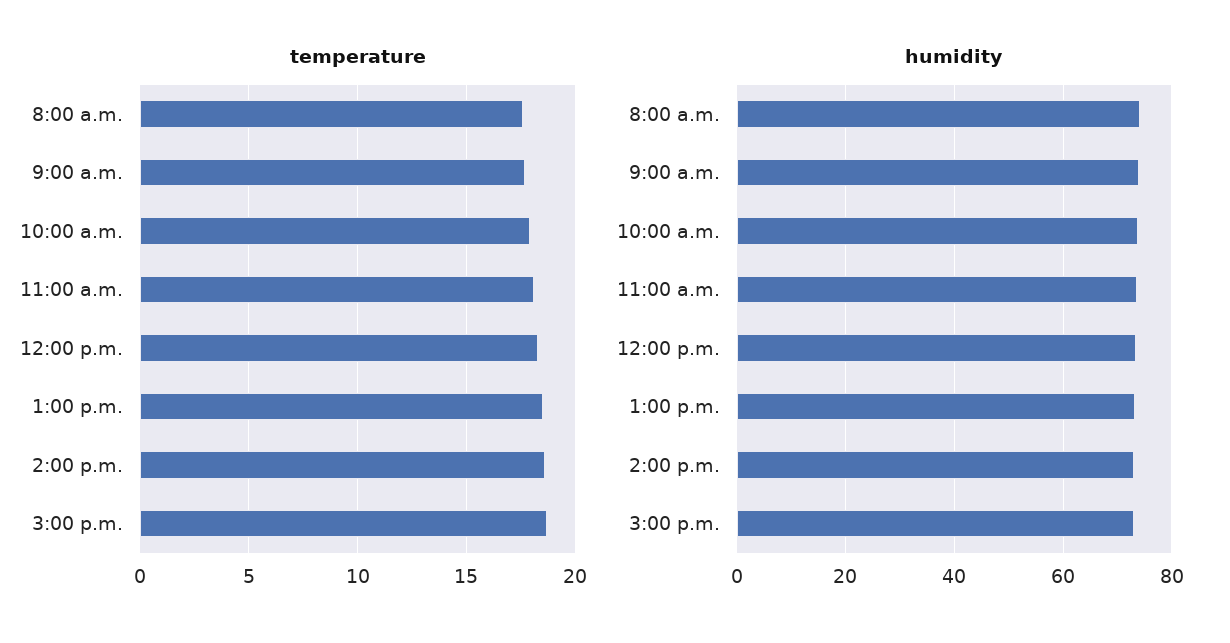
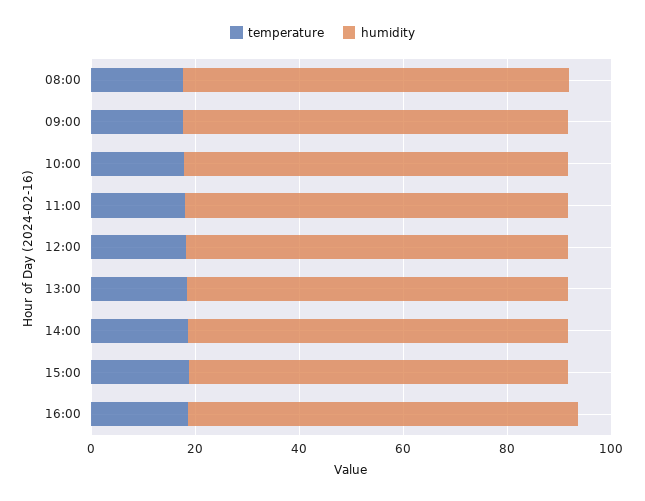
temperature, 16:00: none -> 20
humidity, 16:00: none -> 75

